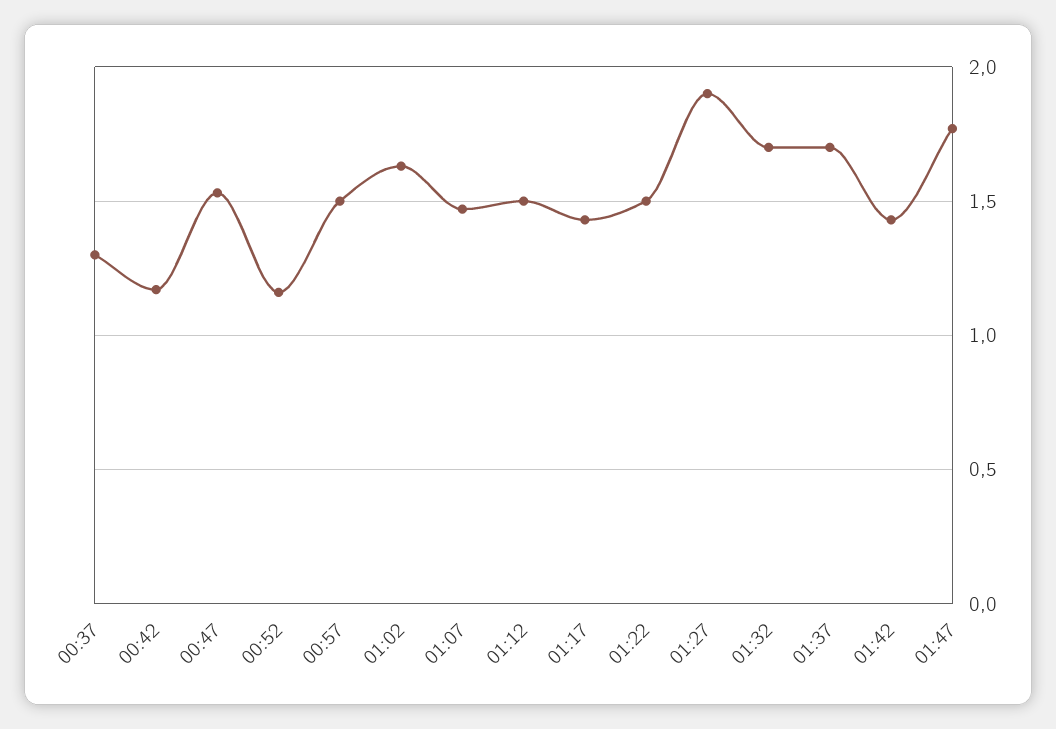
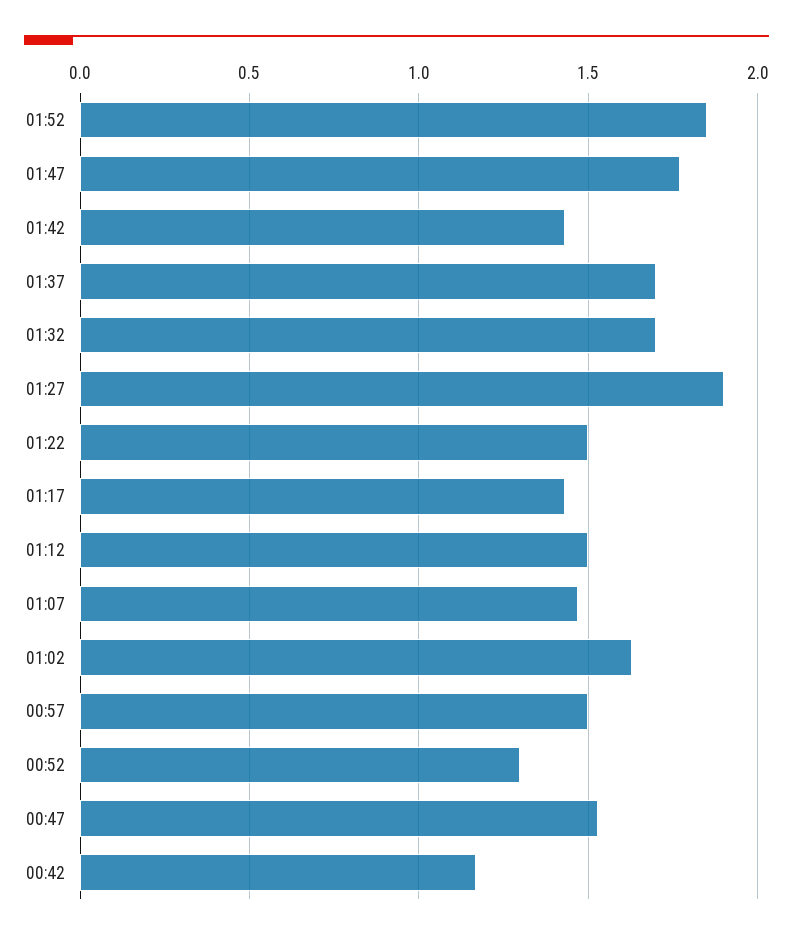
00:37: 1.3 -> none
00:52: 1.15 -> 1.3
01:52: none -> 1.85

